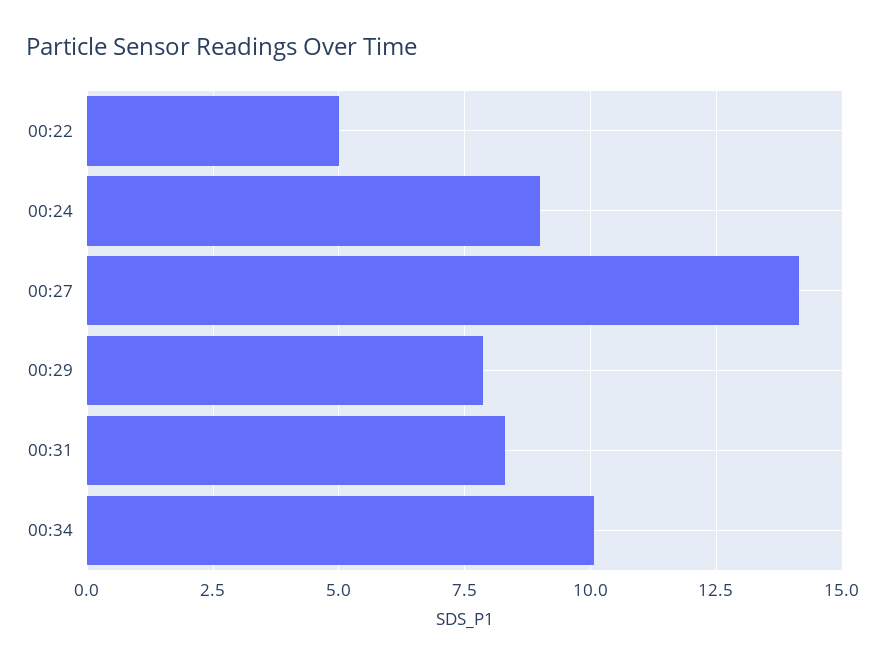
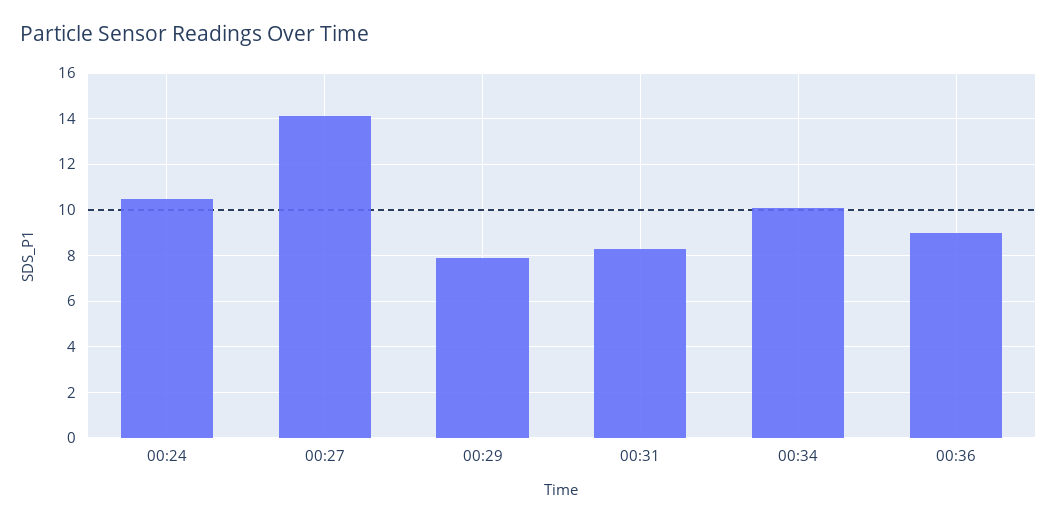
00:22: 5 -> none
00:24: 9 -> 10.5
00:36: none -> 9

